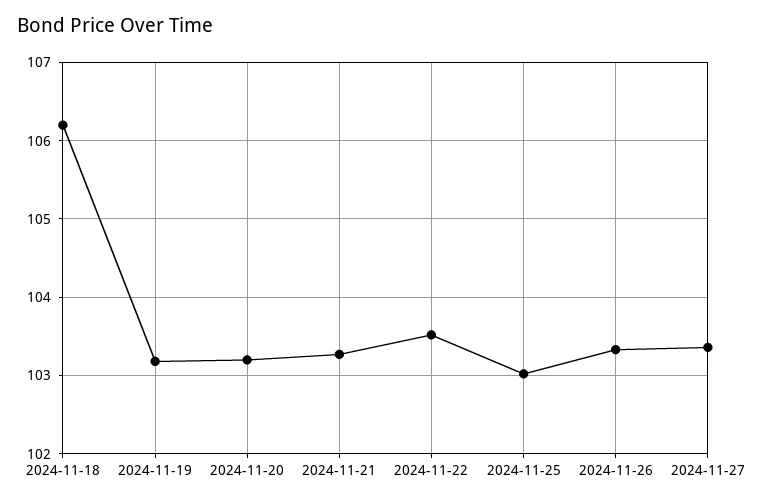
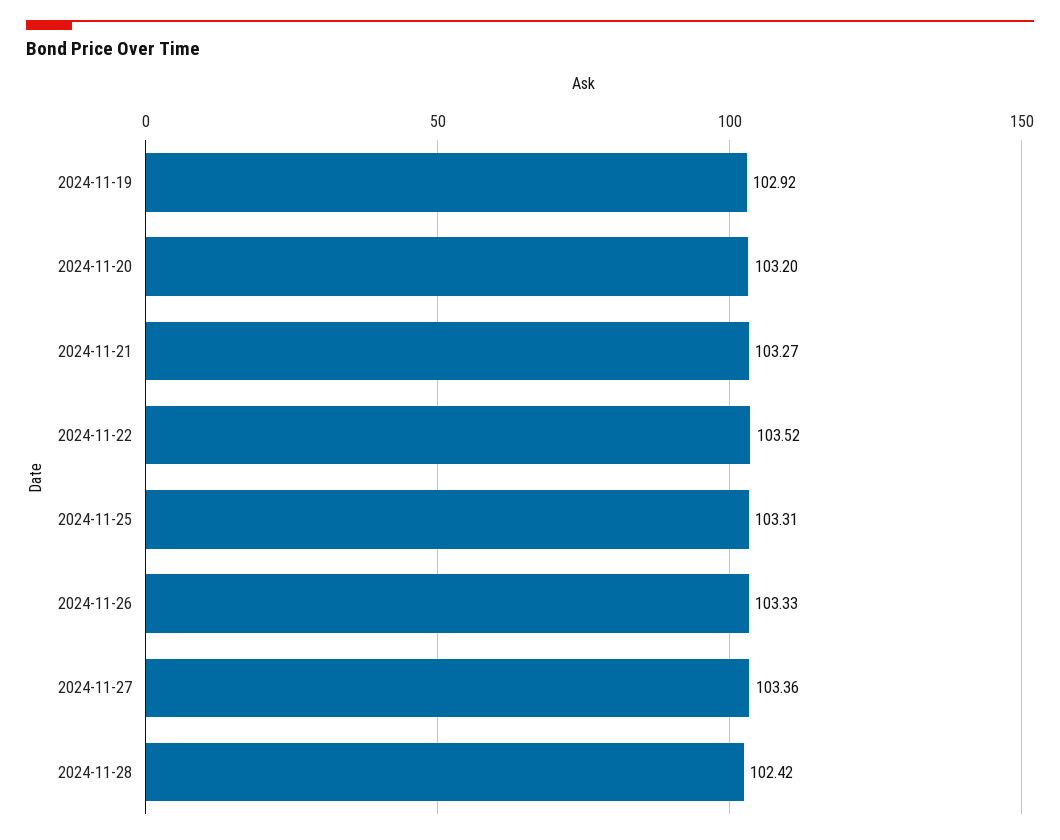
2024-11-18: 106.2 -> none
2024-11-19: 103.2 -> 102.92
2024-11-25: 103 -> 103.31
2024-11-28: none -> 102.42

